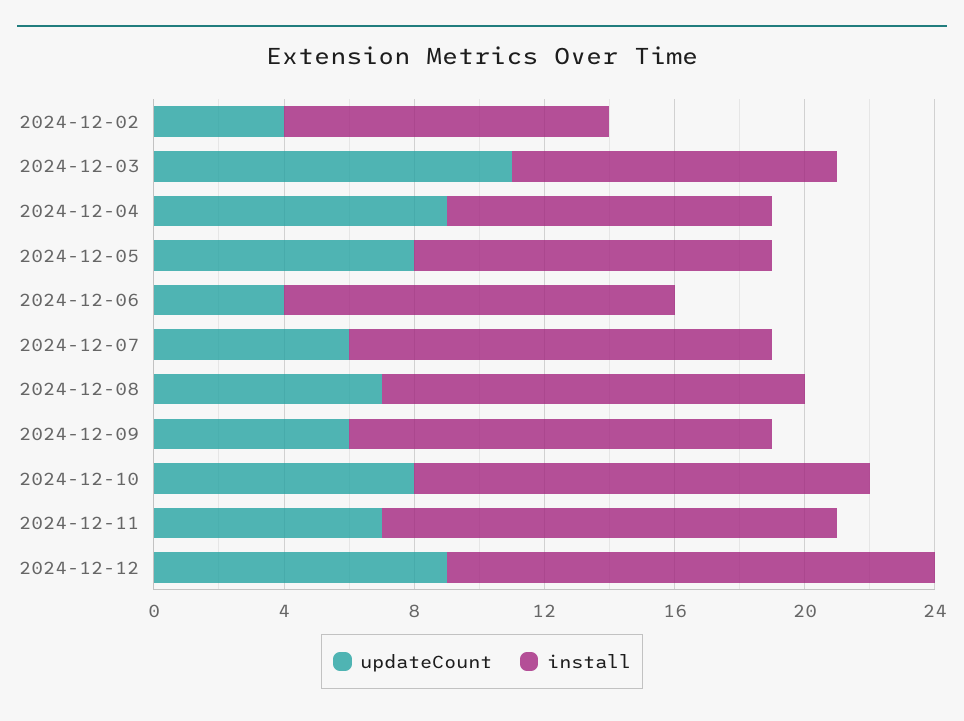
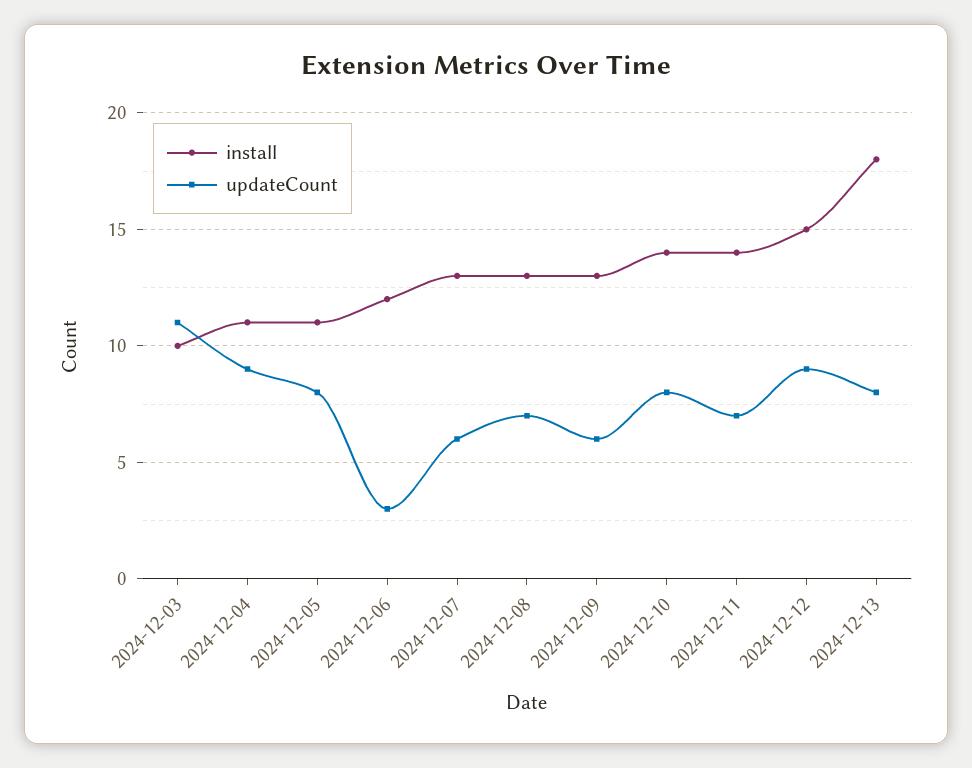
updateCount, 2024-12-02: 4 -> none
install, 2024-12-02: 10 -> none
install, 2024-12-04: 10 -> 11
updateCount, 2024-12-06: 4 -> 3
install, 2024-12-13: none -> 18
updateCount, 2024-12-13: none -> 8

